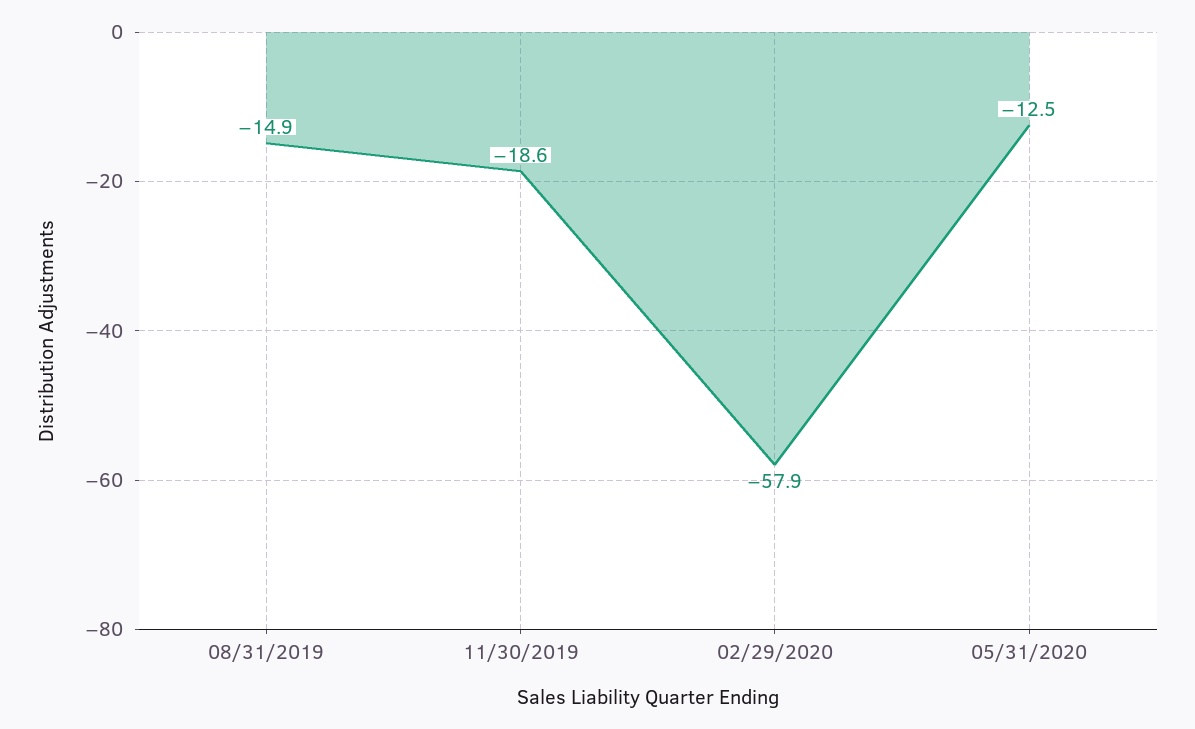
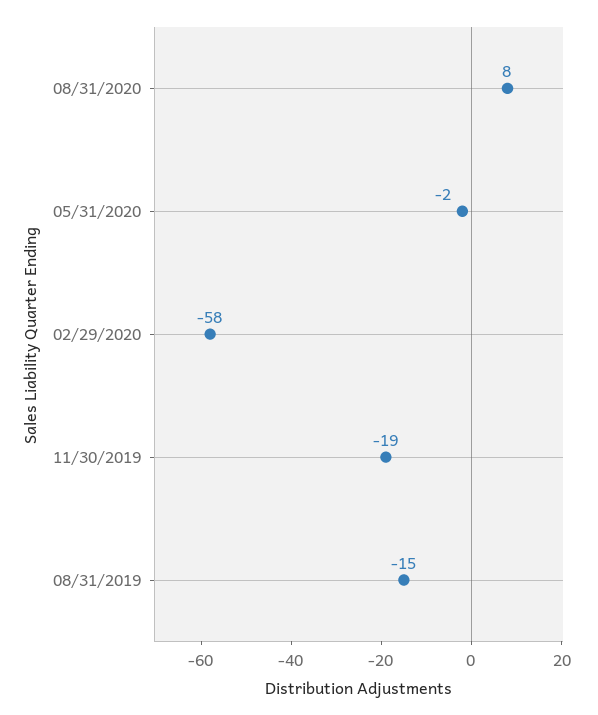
05/31/2020: -12.5 -> -2
08/31/2020: none -> 8

